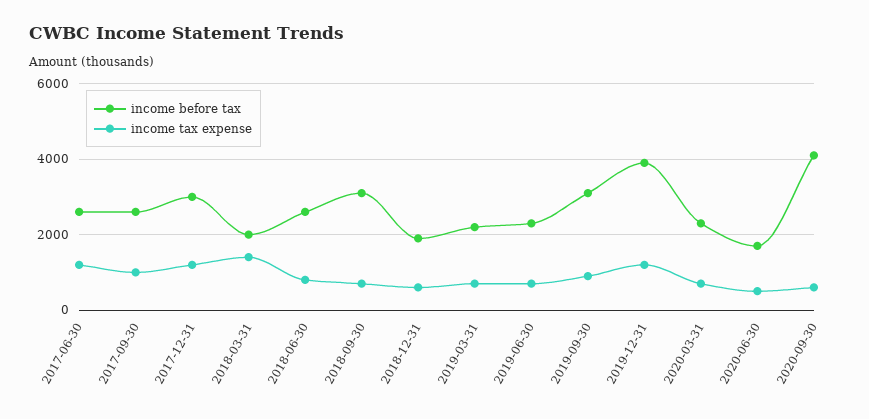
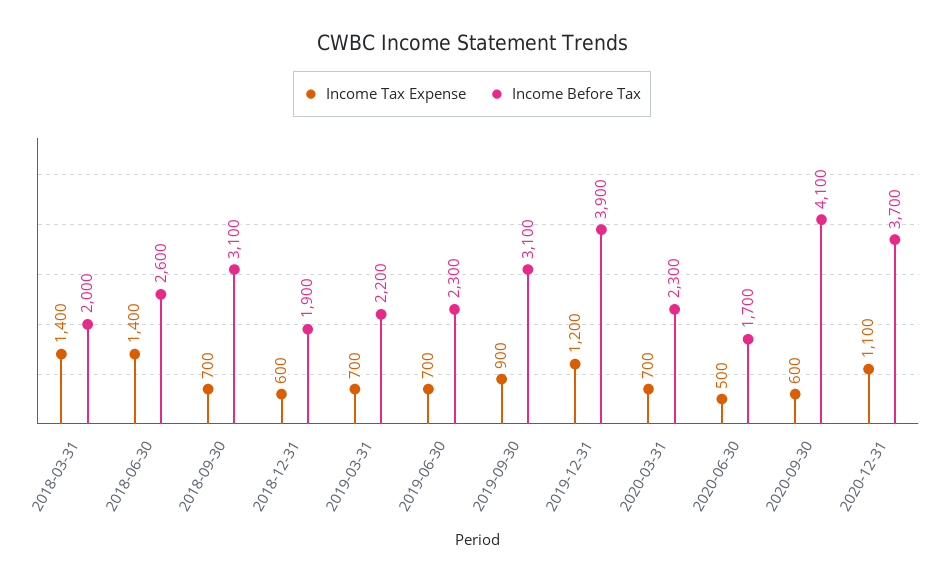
income before tax, 2017-06-30: 2600 -> none
income tax expense, 2017-06-30: 1200 -> none
income before tax, 2017-09-30: 2600 -> none
income tax expense, 2017-09-30: 1000 -> none
income before tax, 2017-12-31: 3000 -> none
income tax expense, 2017-12-31: 1200 -> none
income tax expense, 2018-06-30: 800 -> 1400
income tax expense, 2020-12-31: none -> 1100
income before tax, 2020-12-31: none -> 3700

